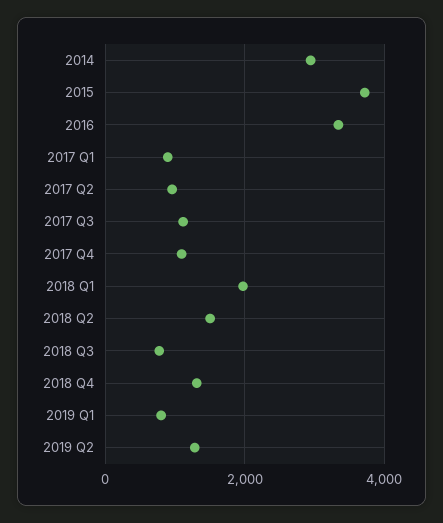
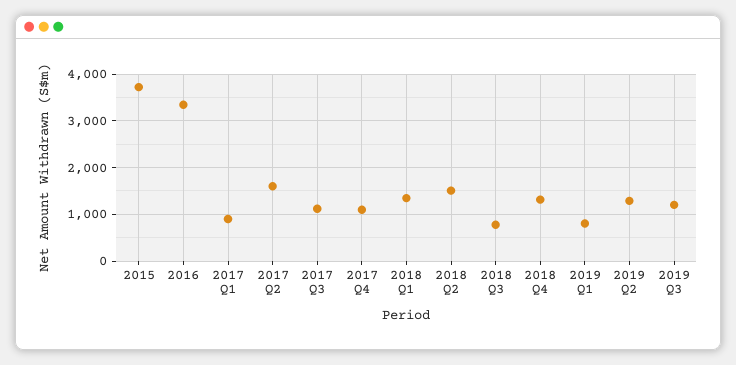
2014: 3000 -> none
2017 Q2: 1000 -> 1600
2018 Q1: 2000 -> 1400
2019 Q3: none -> 1200

